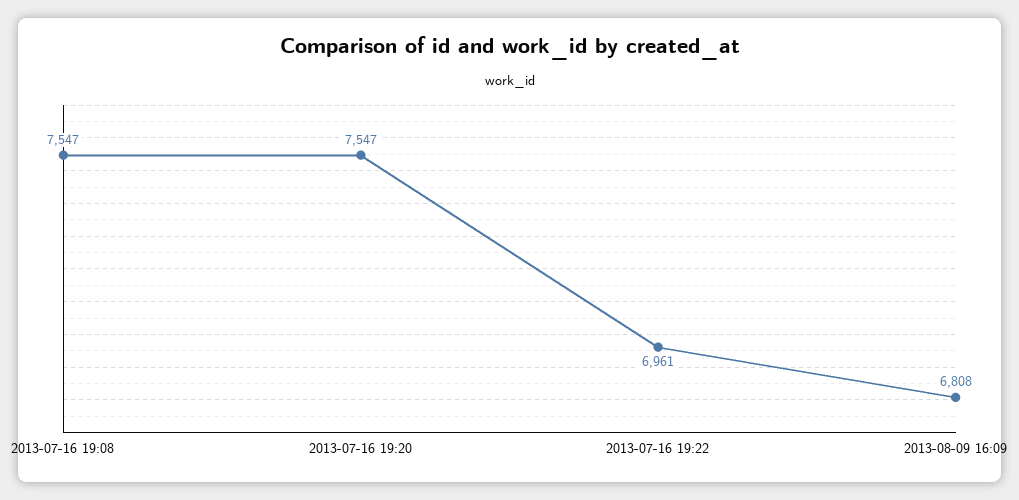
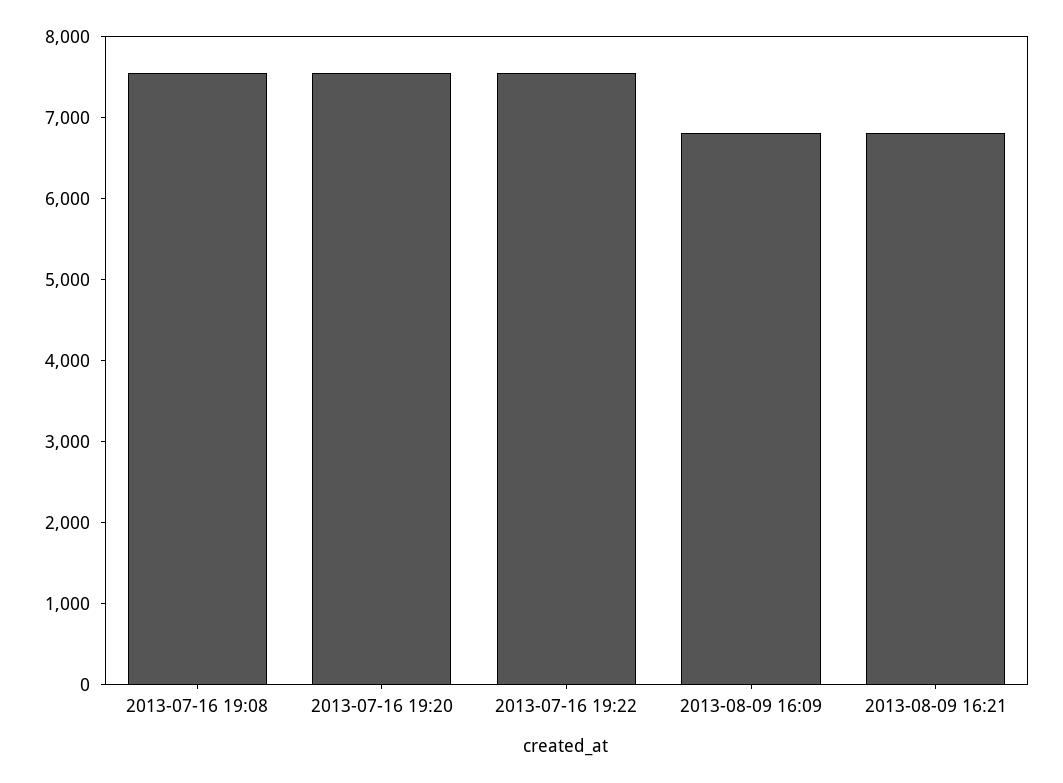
2013-07-16 19:22: 6961 -> 7600
2013-08-09 16:21: none -> 6800

